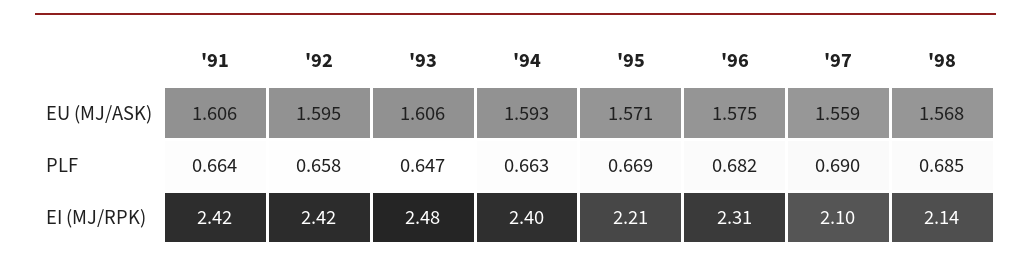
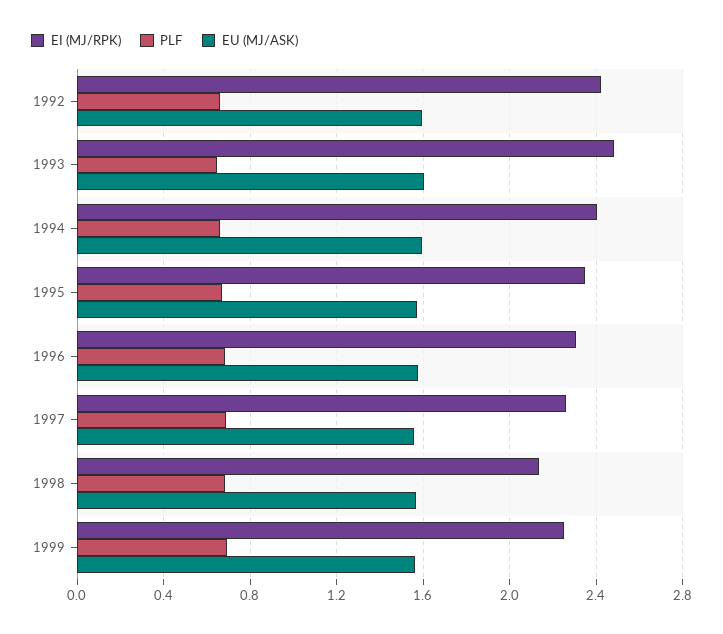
EU (MJ/ASK), '91: 1.606 -> none
PLF, '91: 0.664 -> none
EI (MJ/RPK), '91: 2.42 -> none
EI (MJ/RPK), '95: 2.21 -> 2.35
EI (MJ/RPK), '97: 2.1 -> 2.25
EI (MJ/RPK), 1999: none -> 2.25
PLF, 1999: none -> 0.7
EU (MJ/ASK), 1999: none -> 1.55

